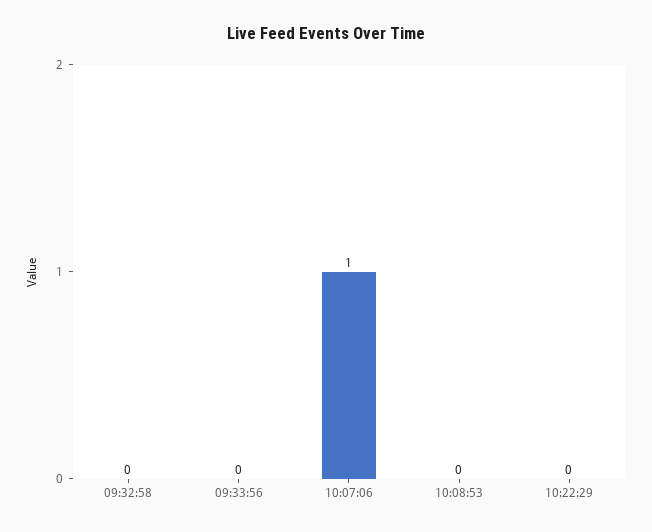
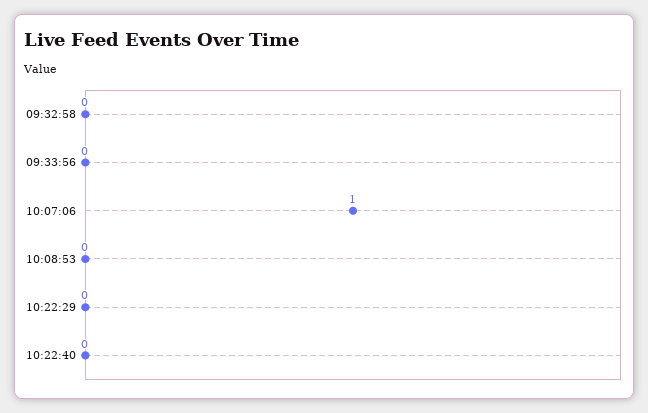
10:22:40: none -> 0

